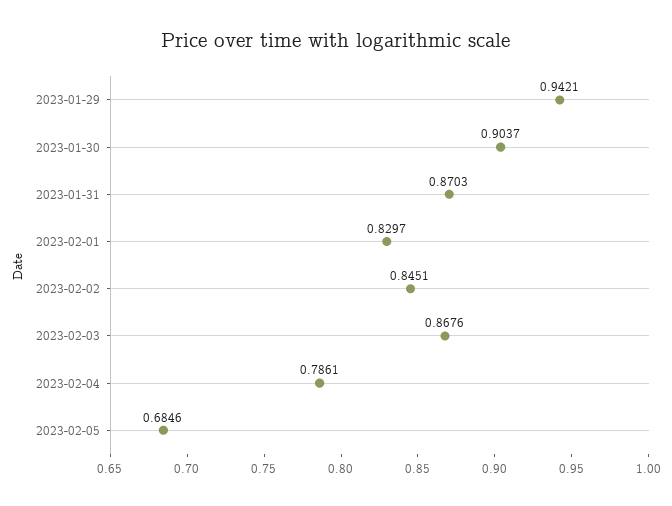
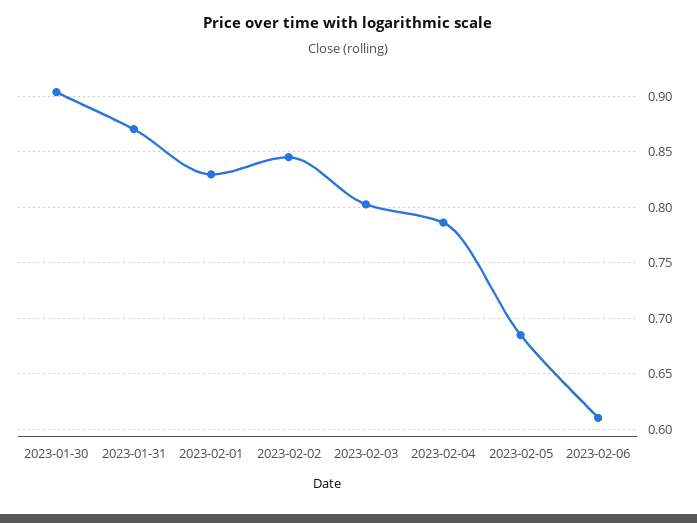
2023-01-29: 0.9421 -> none
2023-02-03: 0.8676 -> 0.8
2023-02-06: none -> 0.61

